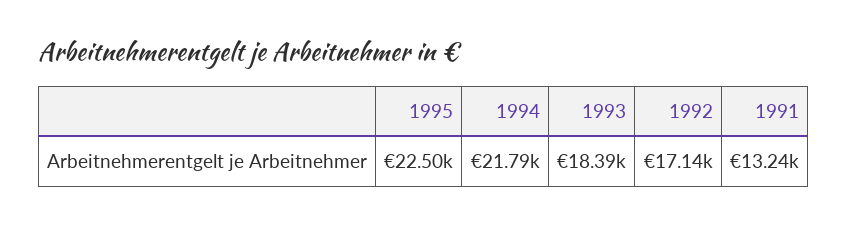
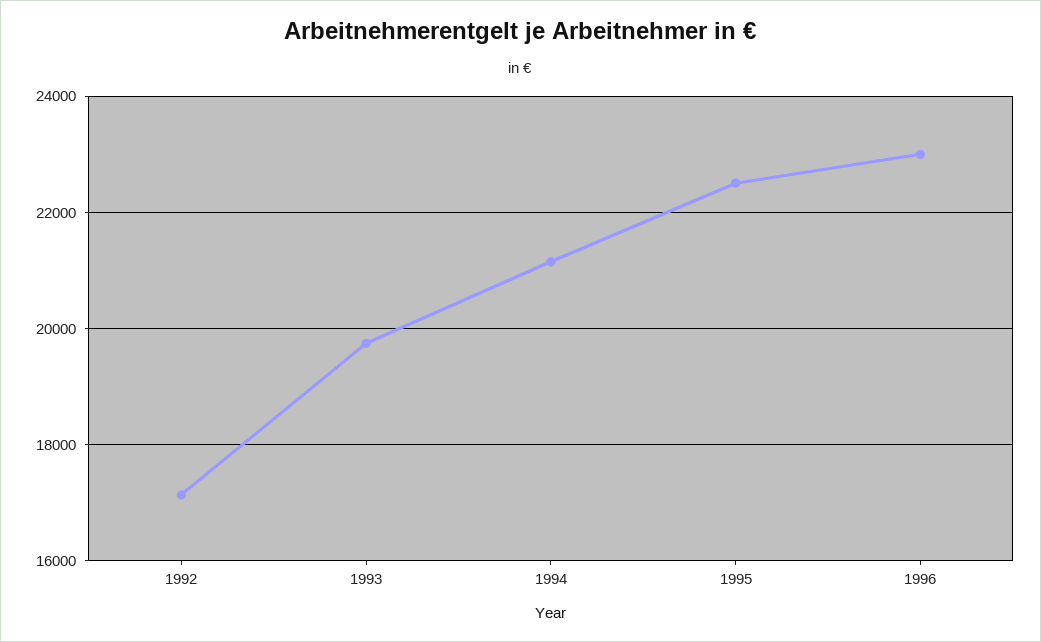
1994: 21790 -> 21200
1993: 18390 -> 19800
1991: 13240 -> none
1996: none -> 23000

